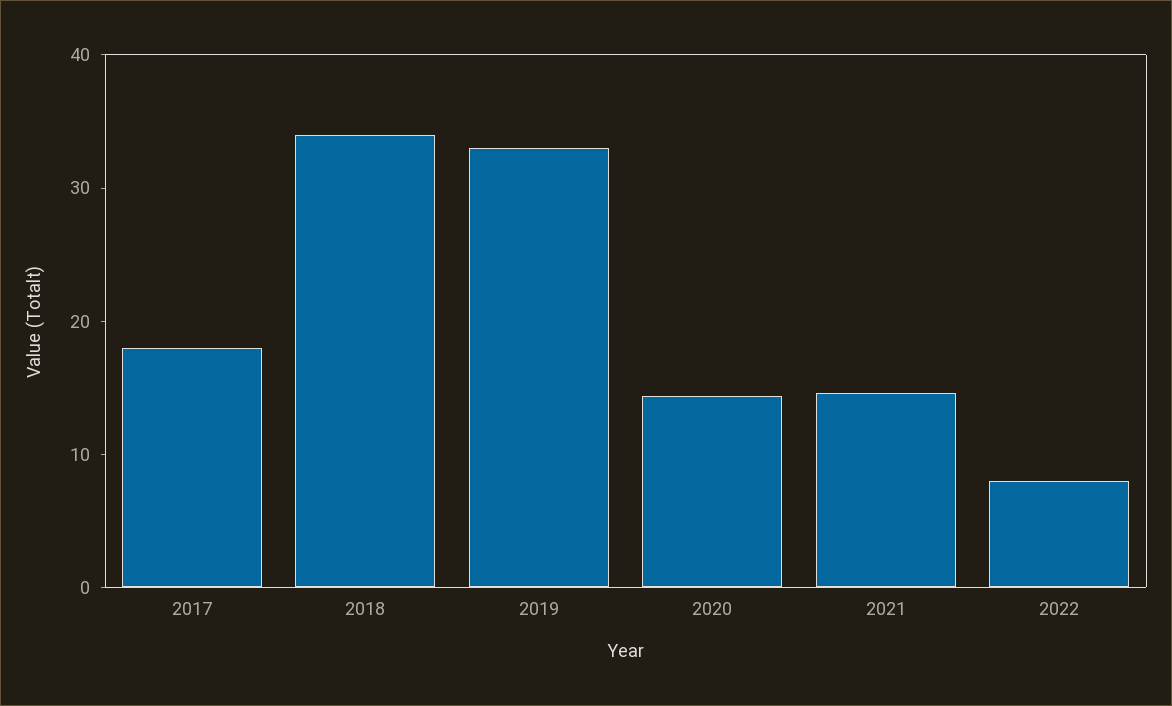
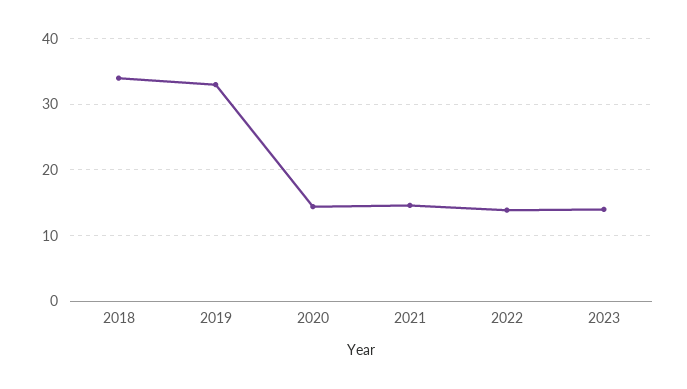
2017: 18 -> none
2022: 8 -> 14
2023: none -> 14

